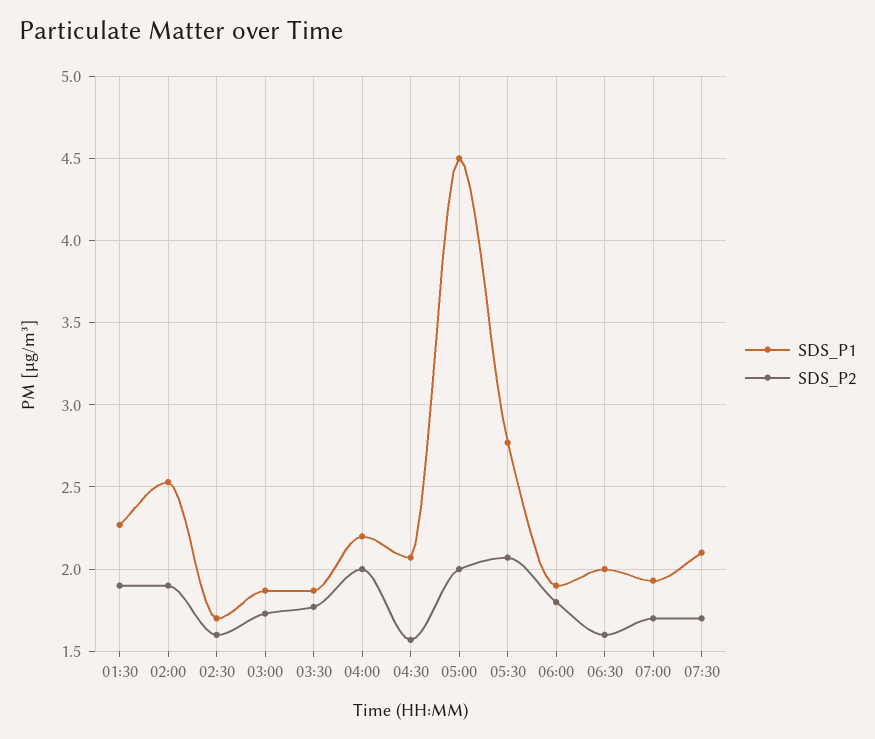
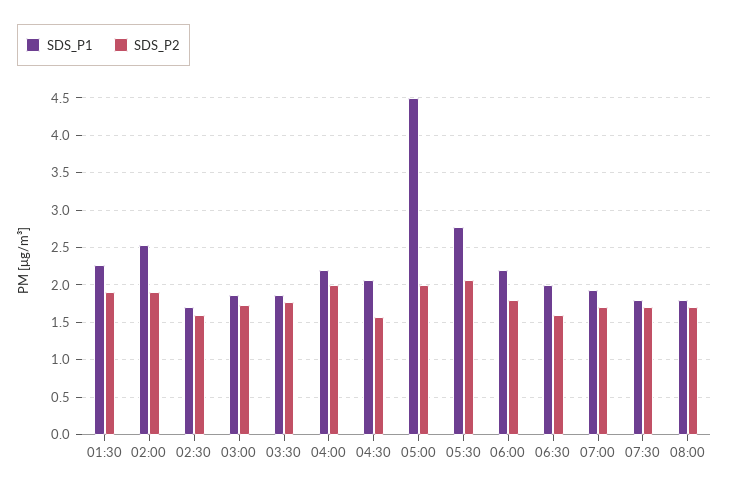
SDS_P1, 06:00: 1.9 -> 2.2
SDS_P1, 07:30: 2.1 -> 1.8
SDS_P1, 08:00: none -> 1.8
SDS_P2, 08:00: none -> 1.7

